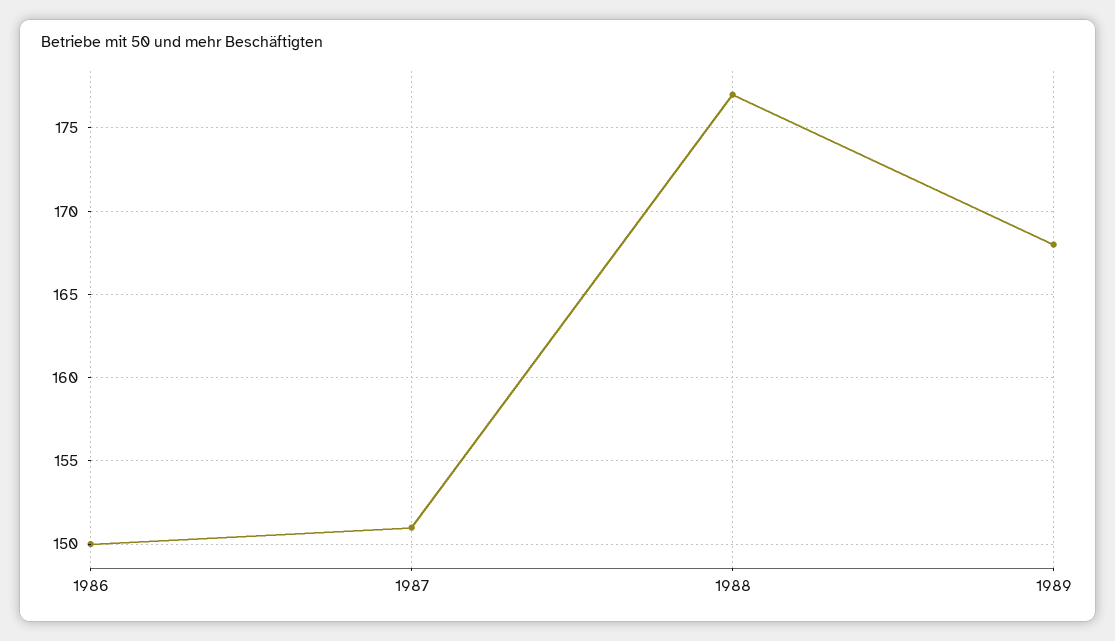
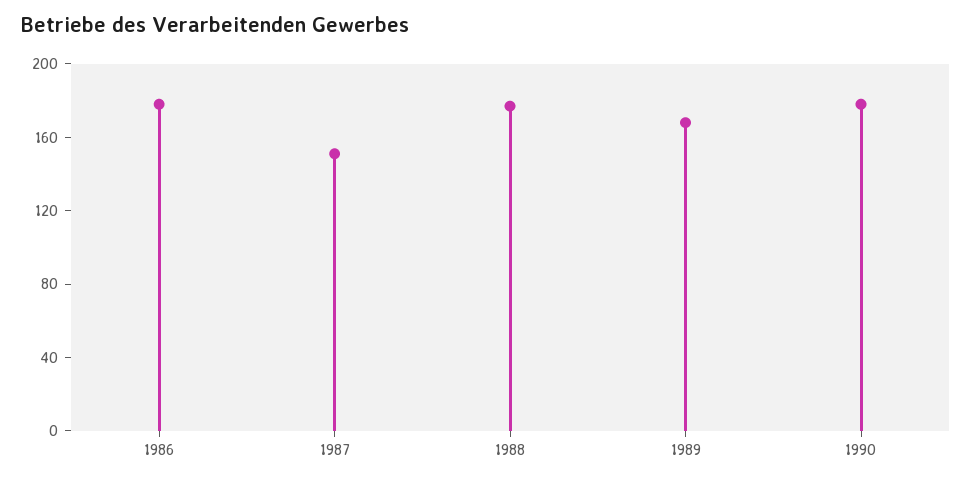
1986: 150 -> 180
1990: none -> 180

